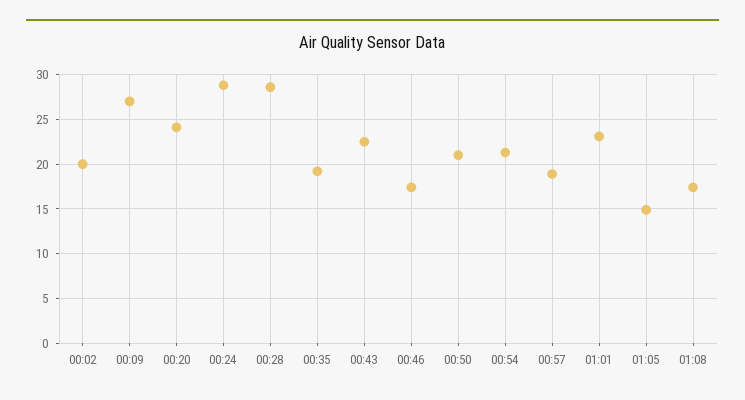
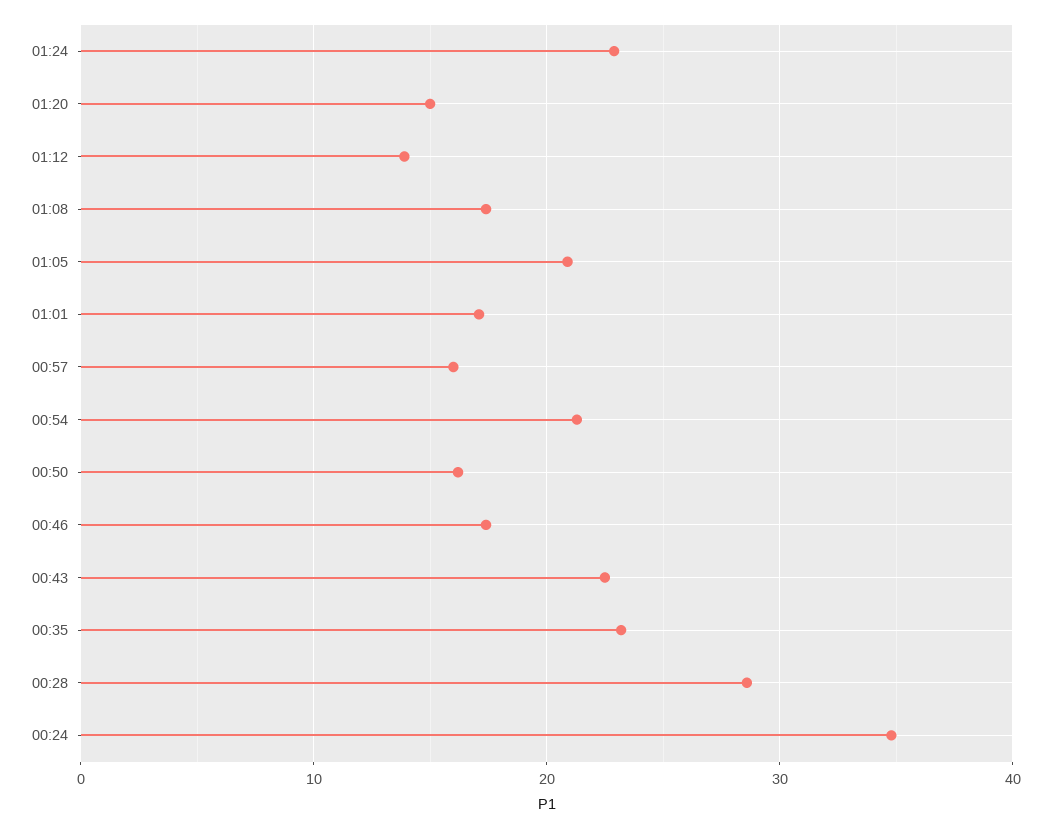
00:02: 20 -> none
00:09: 27 -> none
00:20: 24 -> none
00:24: 29 -> 35
00:35: 19 -> 23
00:50: 21 -> 16
00:57: 19 -> 16
01:01: 23 -> 17
01:05: 15 -> 21
01:24: none -> 23
01:20: none -> 15
01:12: none -> 14

